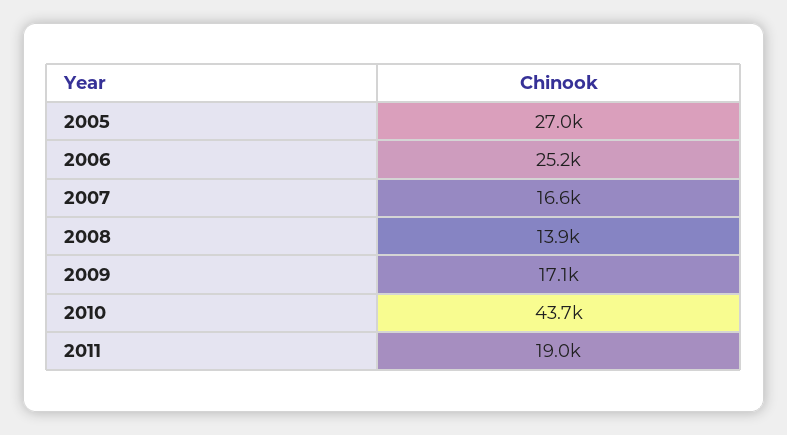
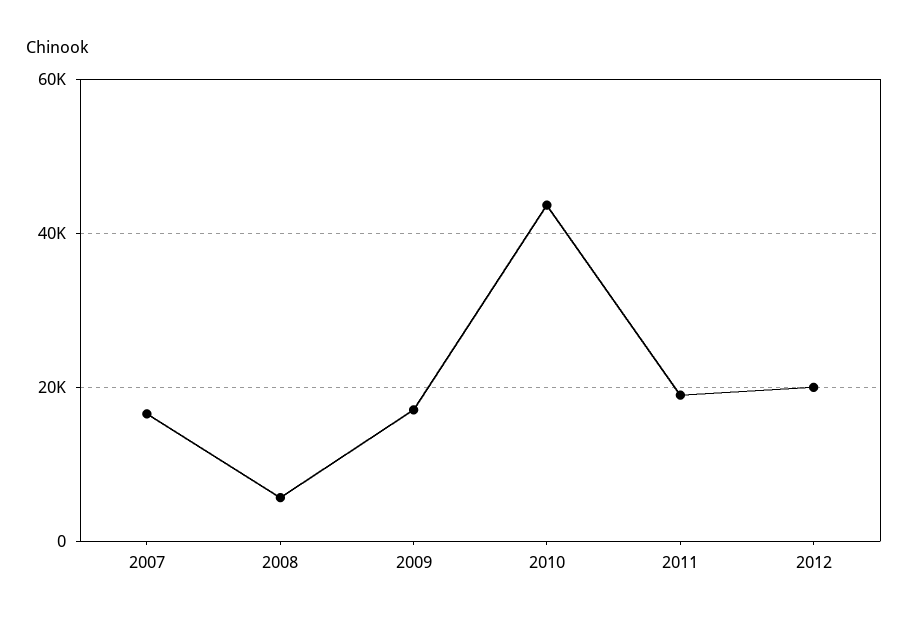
2005: 27000 -> none
2006: 25200 -> none
2008: 13900 -> 6000
2012: none -> 20000

